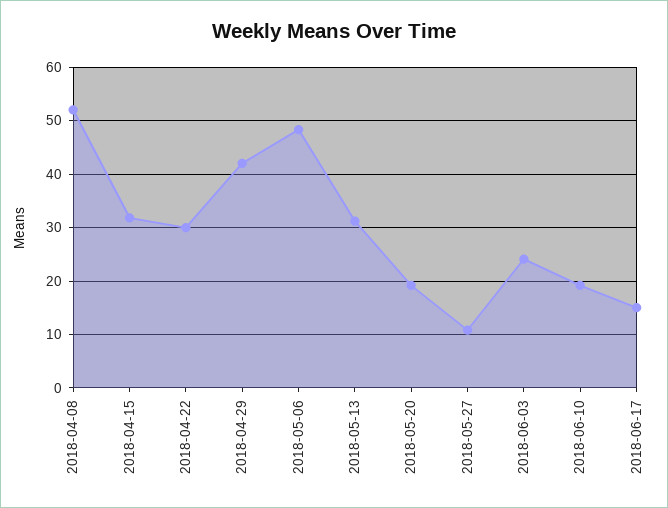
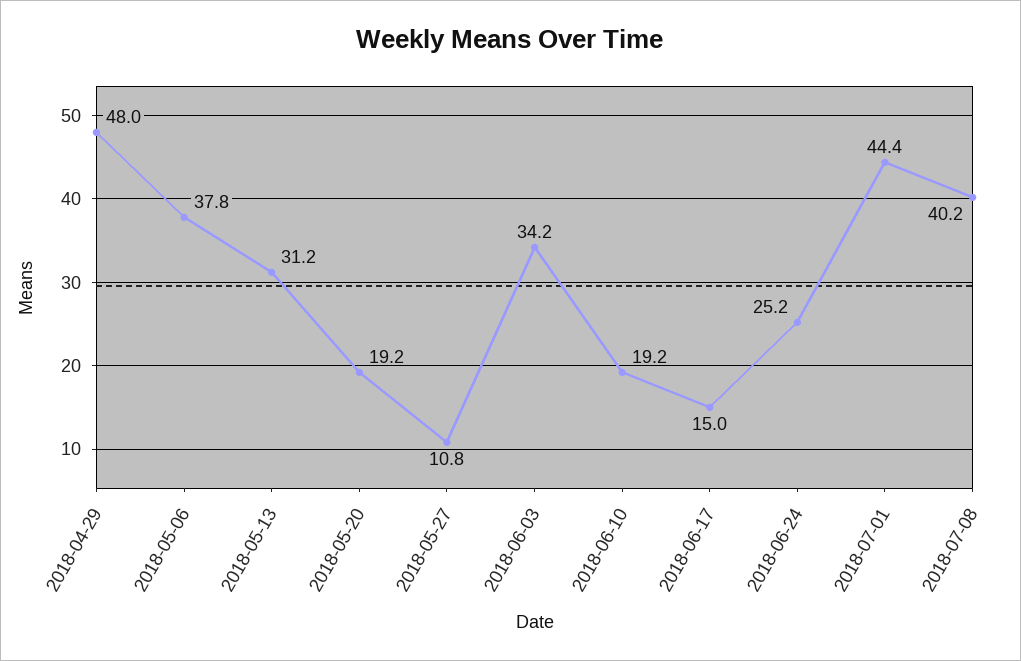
2018-04-08: 52 -> none
2018-04-15: 32 -> none
2018-04-22: 30 -> none
2018-04-29: 42 -> 48
2018-05-06: 48 -> 37.8
2018-06-03: 24 -> 34.2
2018-06-24: none -> 25.2
2018-07-01: none -> 44.4
2018-07-08: none -> 40.2

